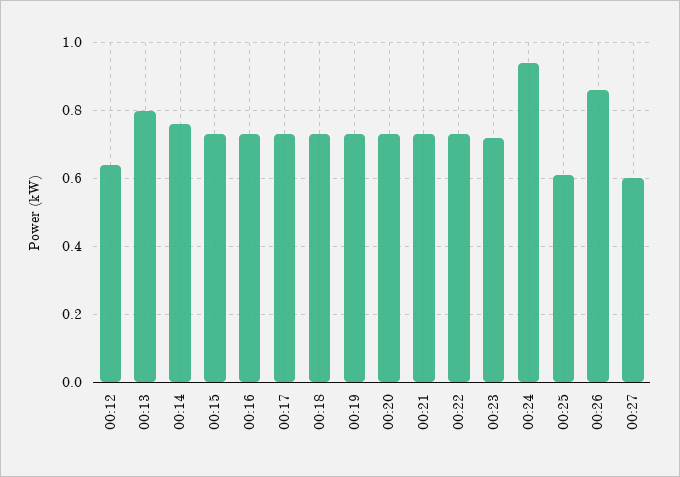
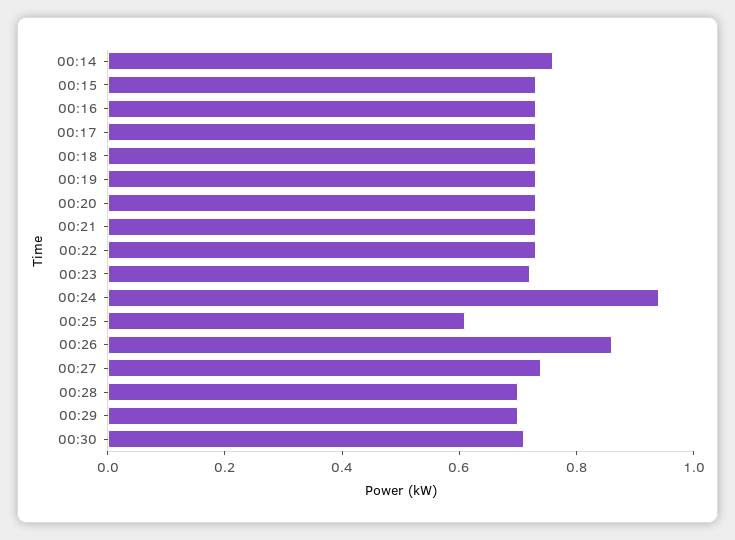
00:12: 0.65 -> none
00:13: 0.8 -> none
00:27: 0.6 -> 0.75
00:28: none -> 0.7
00:29: none -> 0.7
00:30: none -> 0.7

